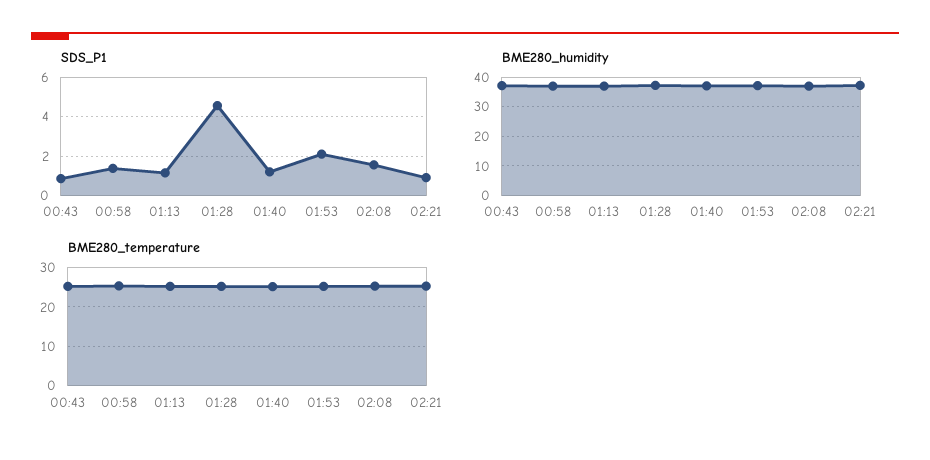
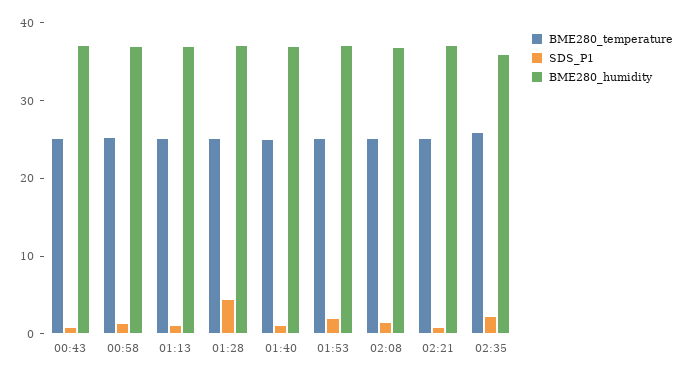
BME280_temperature, 02:35: none -> 26
SDS_P1, 02:35: none -> 2
BME280_humidity, 02:35: none -> 36

